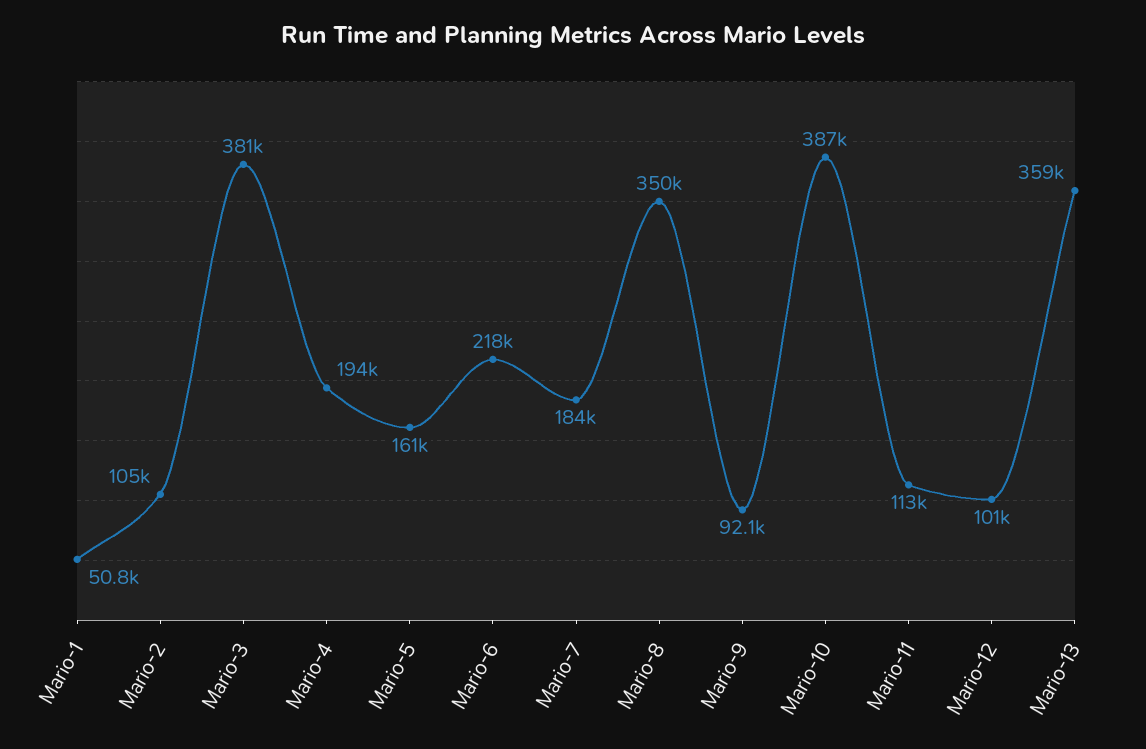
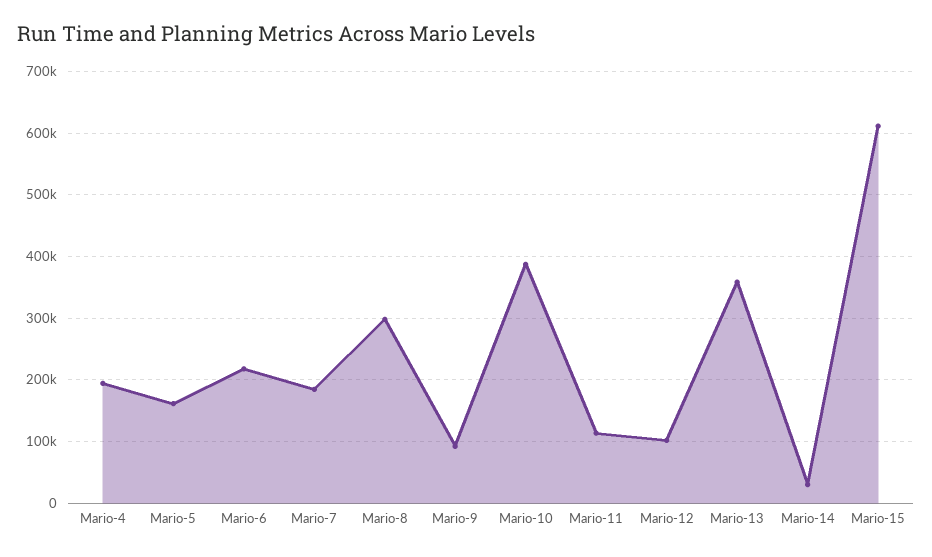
Mario-1: 50800 -> none
Mario-2: 105000 -> none
Mario-3: 381000 -> none
Mario-8: 350000 -> 300000
Mario-14: none -> 30000
Mario-15: none -> 610000

